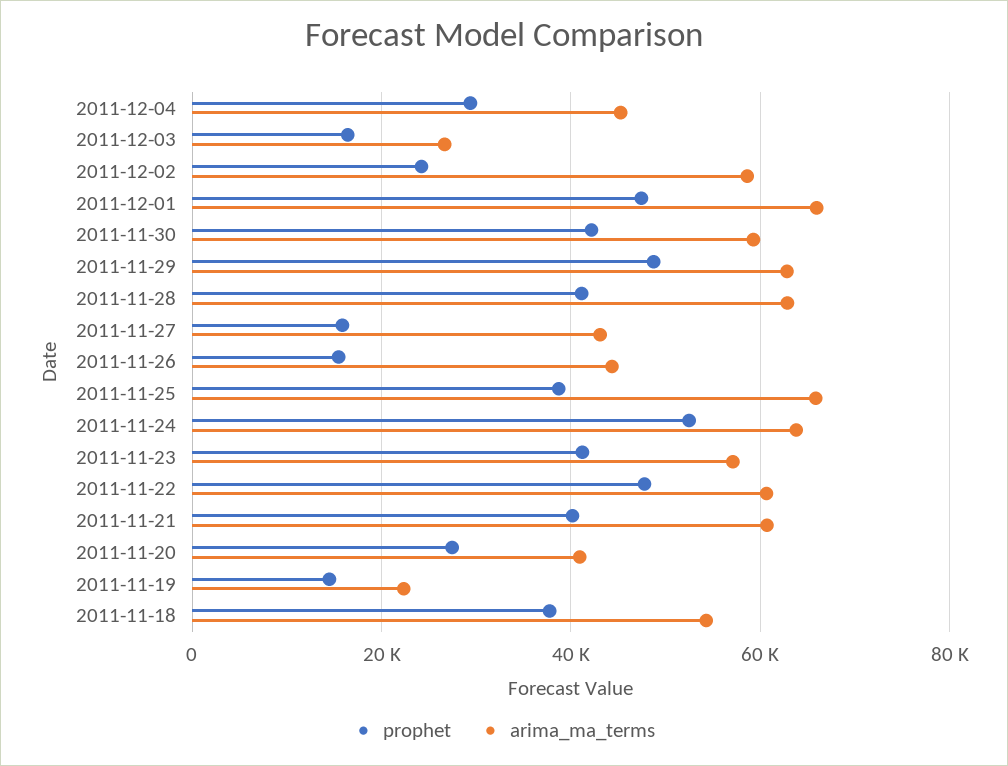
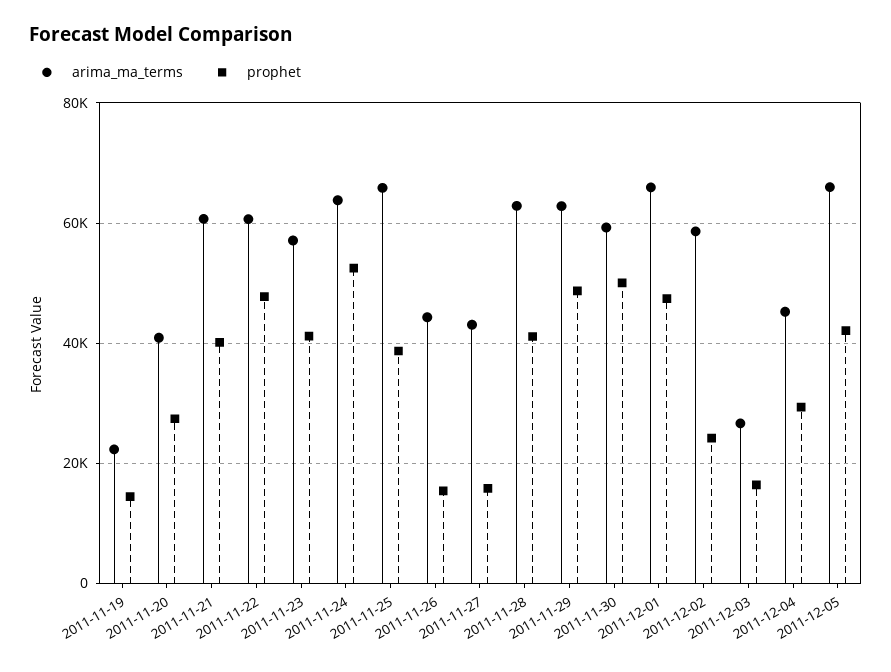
prophet, 2011-11-30: 42000 -> 50000
prophet, 2011-11-18: 38000 -> none
arima_ma_terms, 2011-11-18: 54000 -> none
arima_ma_terms, 2011-12-05: none -> 66000
prophet, 2011-12-05: none -> 42000

